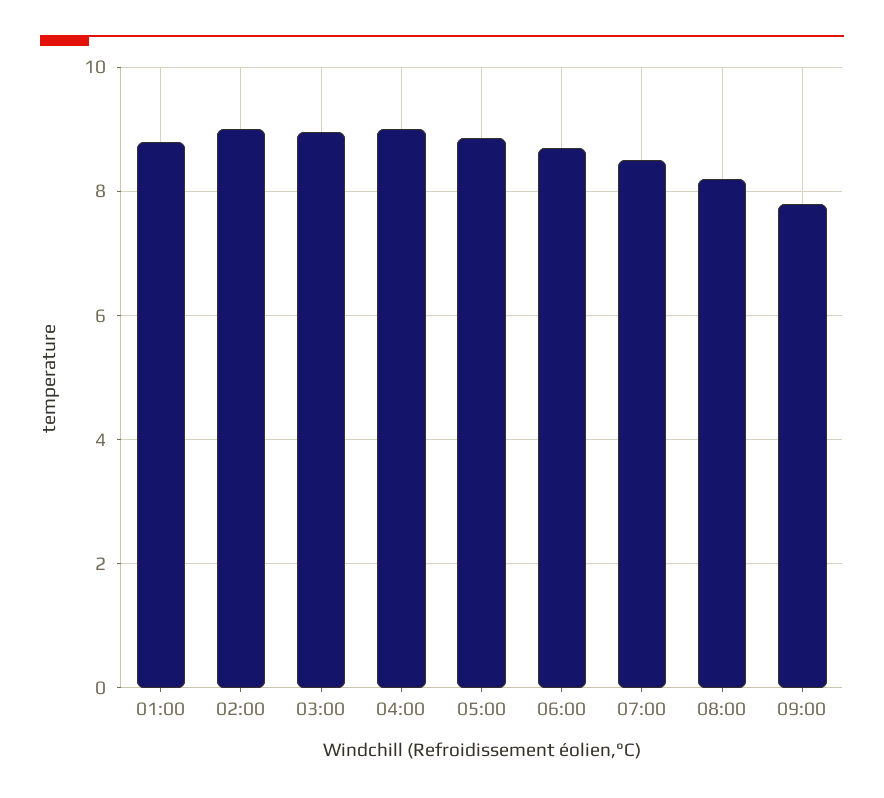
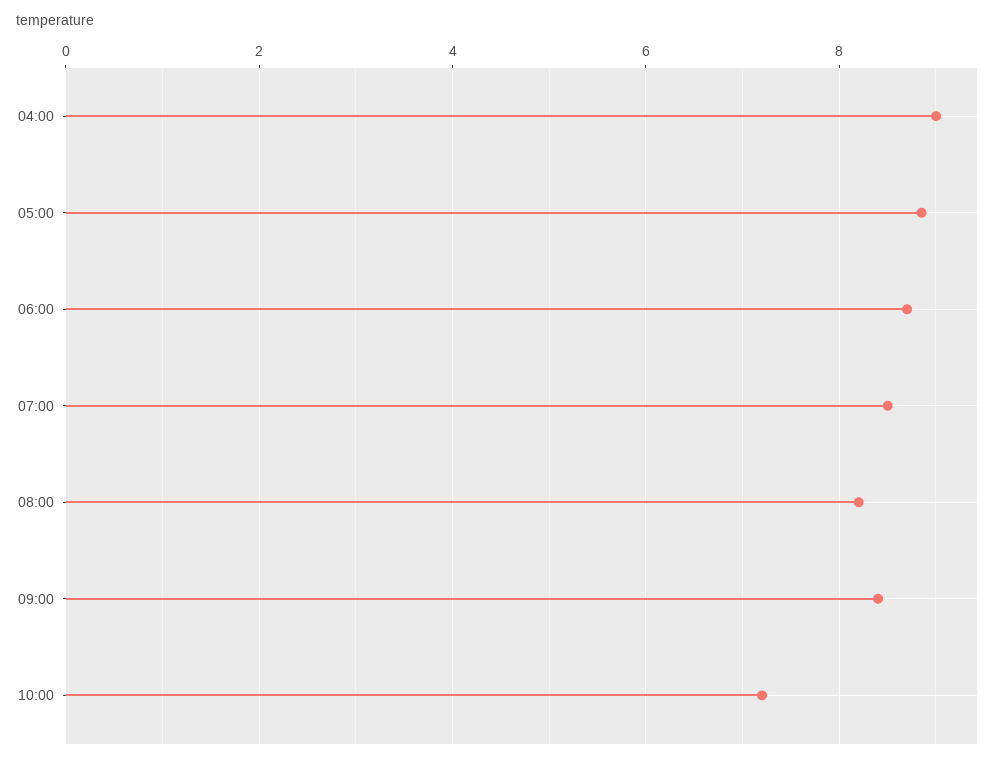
01:00: 8.8 -> none
02:00: 9 -> none
03:00: 9 -> none
09:00: 7.8 -> 8.4
10:00: none -> 7.2

